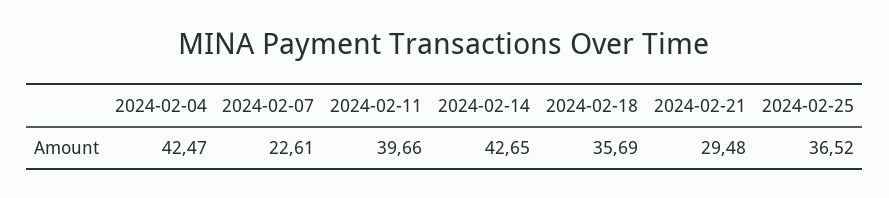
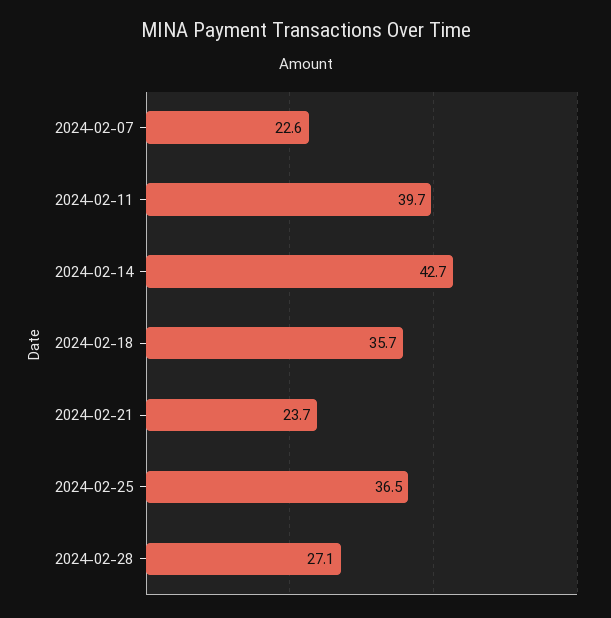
2024-02-04: 42.47 -> none
2024-02-21: 29.48 -> 23.7
2024-02-28: none -> 27.1

